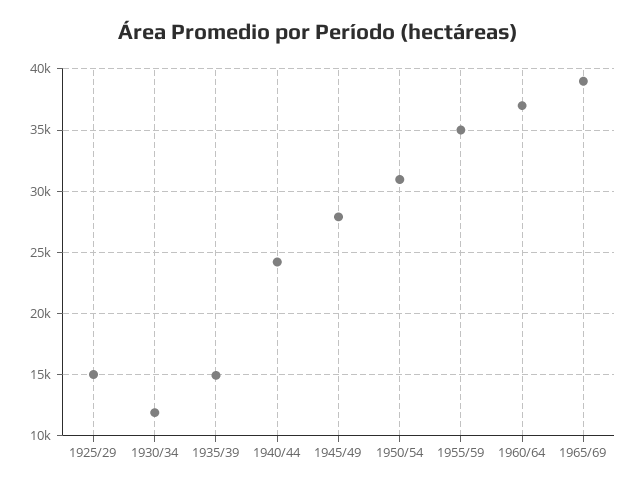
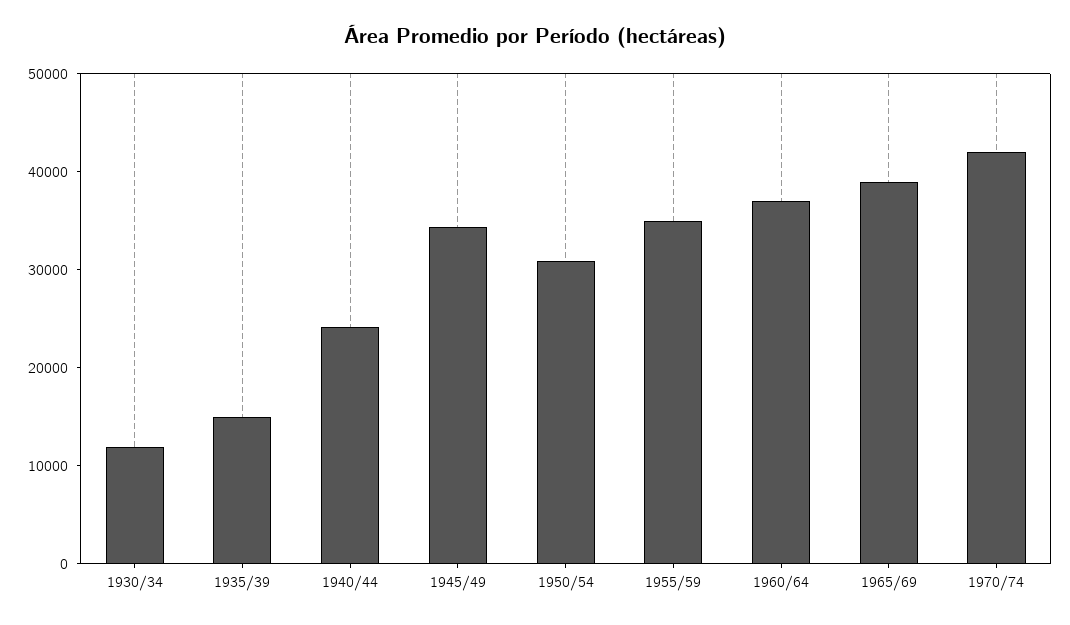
1925/29: 15000 -> none
1945/49: 28000 -> 34000
1970/74: none -> 42000

